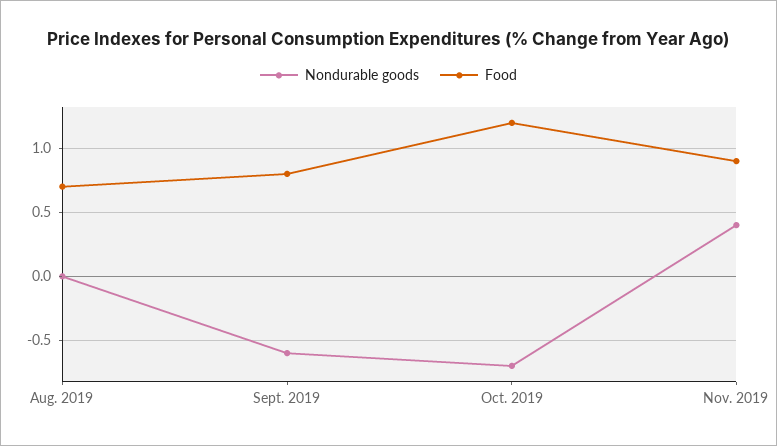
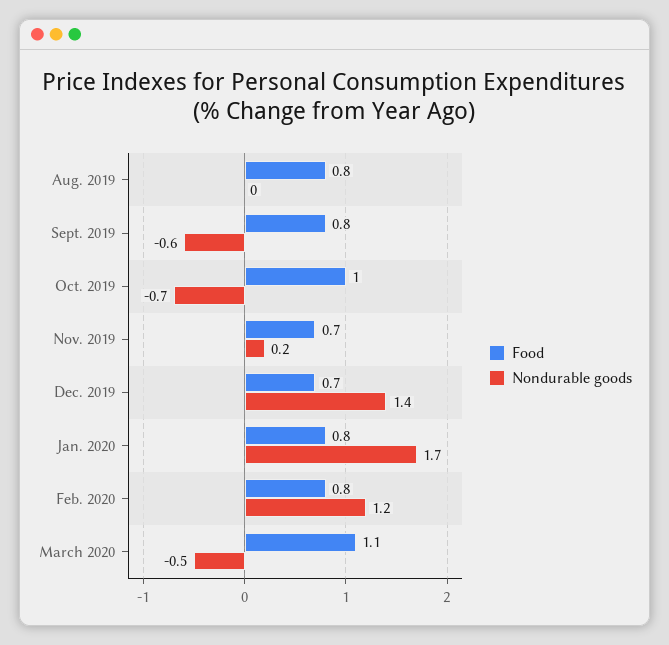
Food, Aug. 2019: 0.7 -> 0.8
Food, Oct. 2019: 1.2 -> 1
Nondurable goods, Nov. 2019: 0.4 -> 0.2
Food, Nov. 2019: 0.9 -> 0.7
Food, Dec. 2019: none -> 0.7
Nondurable goods, Dec. 2019: none -> 1.4
Food, Jan. 2020: none -> 0.8
Nondurable goods, Jan. 2020: none -> 1.7
Food, Feb. 2020: none -> 0.8
Nondurable goods, Feb. 2020: none -> 1.2
Food, March 2020: none -> 1.1
Nondurable goods, March 2020: none -> -0.5

